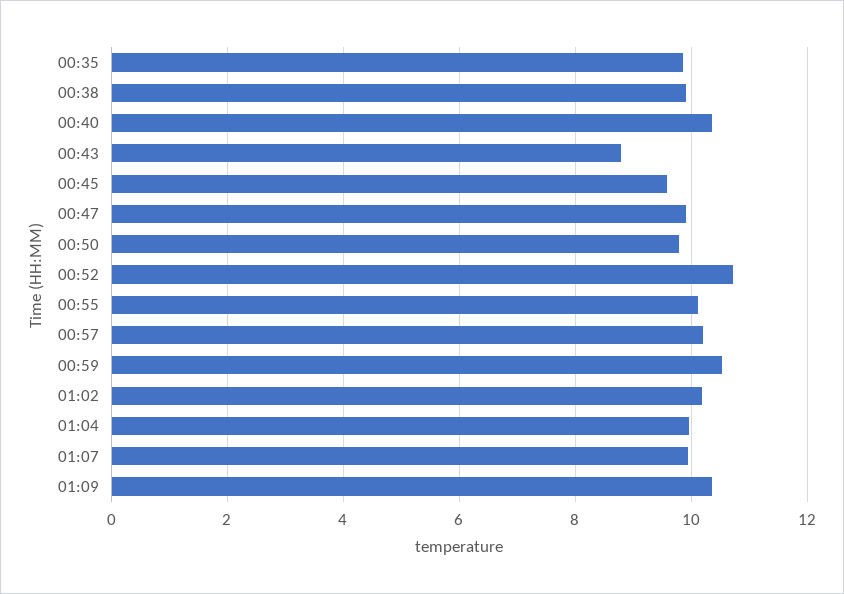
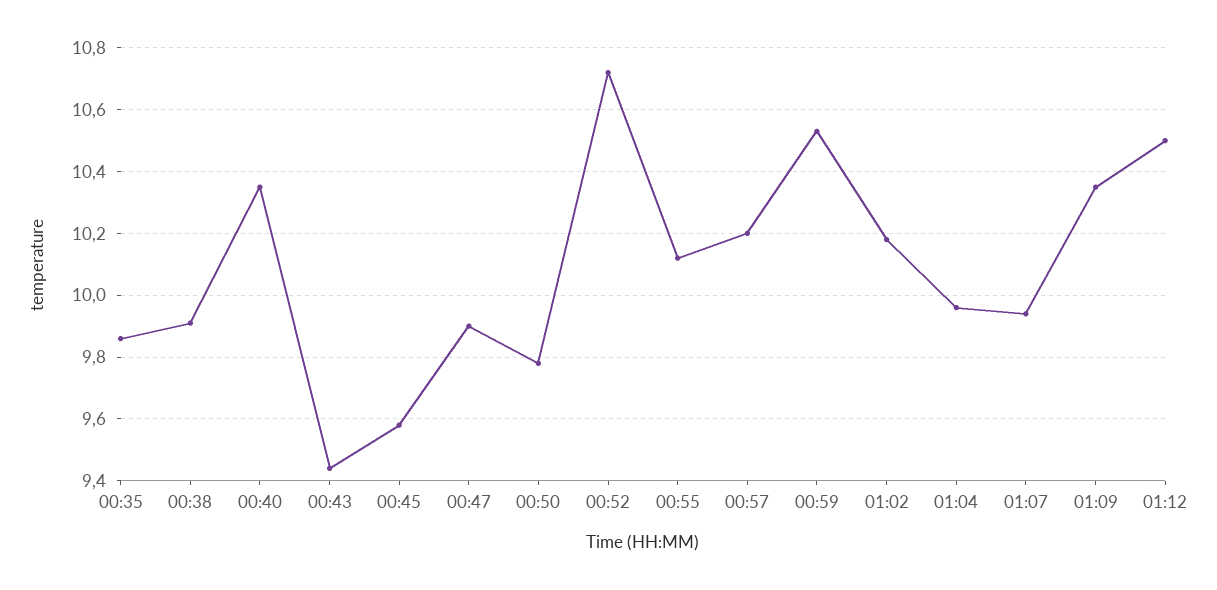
00:43: 8.8 -> 9.45
01:12: none -> 10.5

